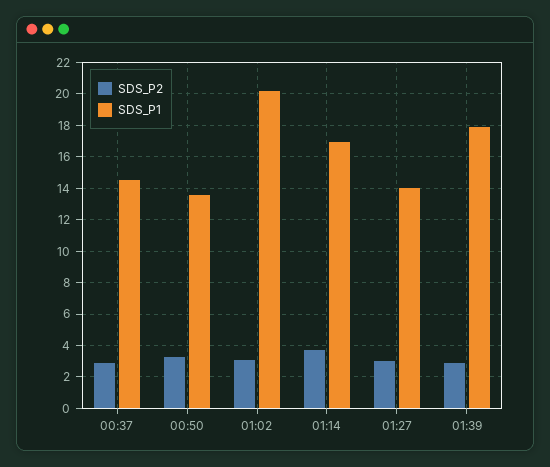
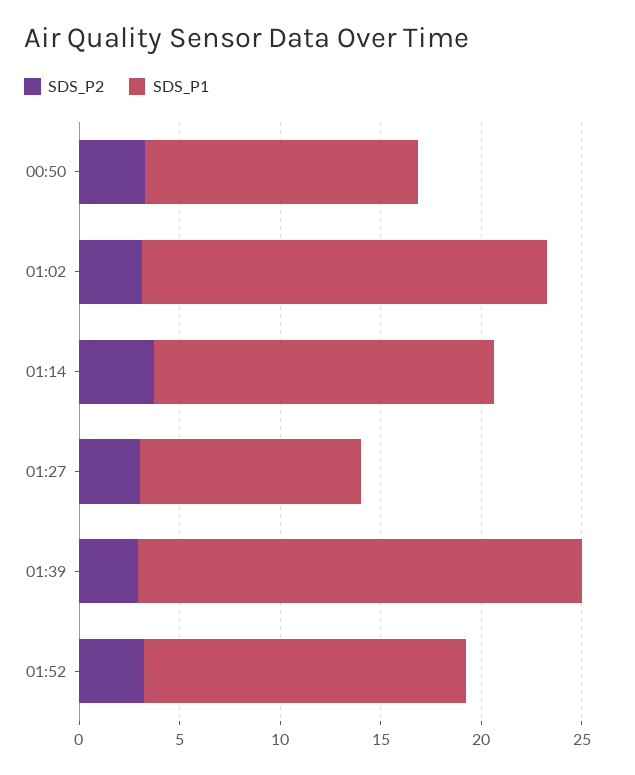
SDS_P2, 00:37: 3 -> none
SDS_P1, 00:37: 14.5 -> none
SDS_P1, 01:27: 14 -> 11
SDS_P1, 01:39: 18 -> 22
SDS_P2, 01:52: none -> 3
SDS_P1, 01:52: none -> 16

